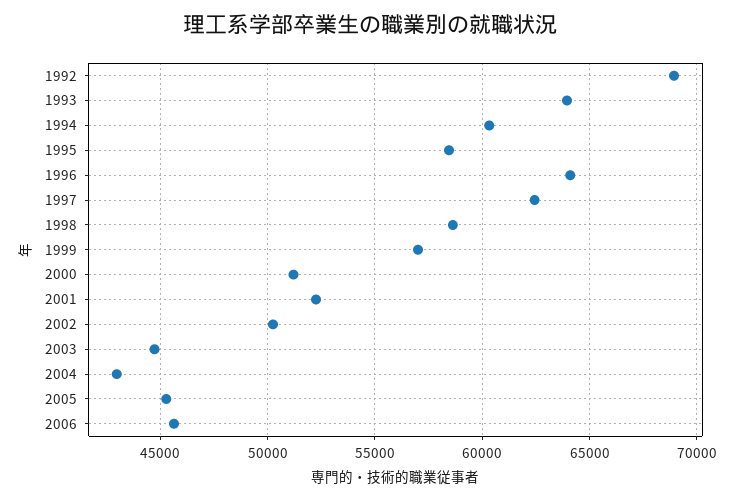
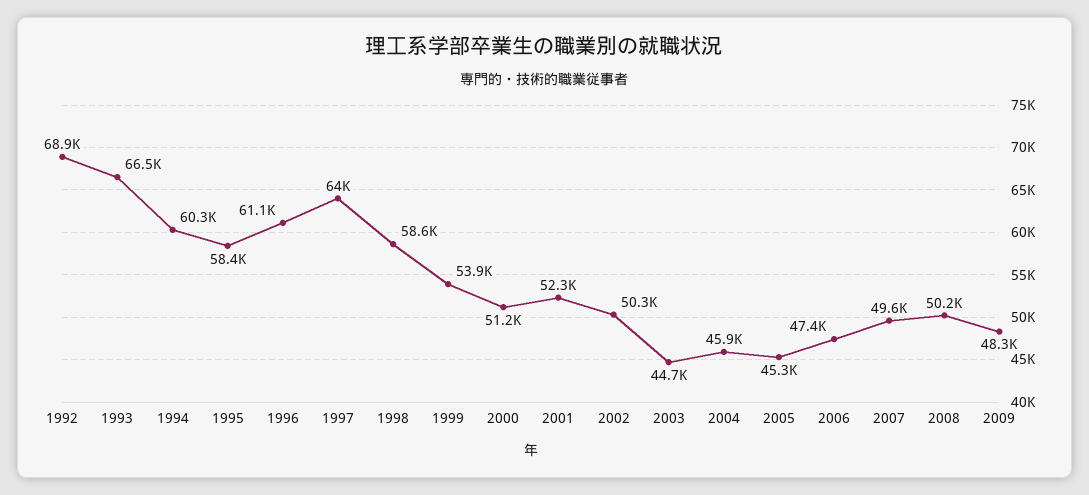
1993: 64000 -> 66500
1996: 64000 -> 61100
1997: 62500 -> 64000
1999: 57000 -> 53900
2004: 43000 -> 45900
2006: 45500 -> 47400
2007: none -> 49600
2008: none -> 50200
2009: none -> 48300

